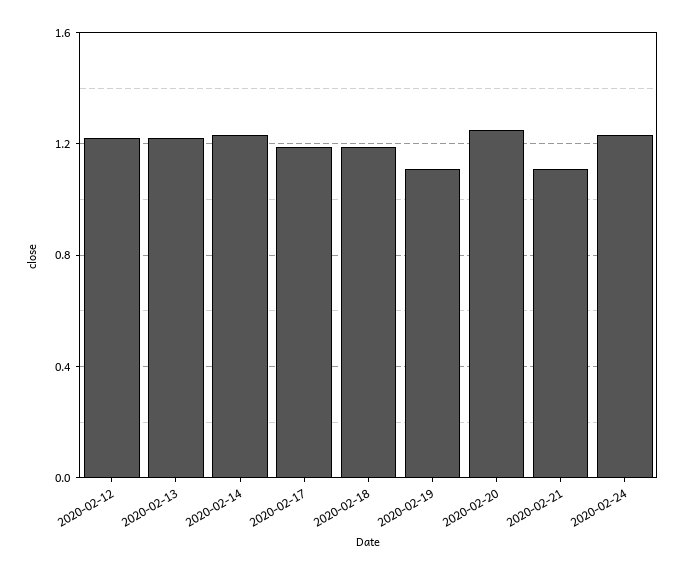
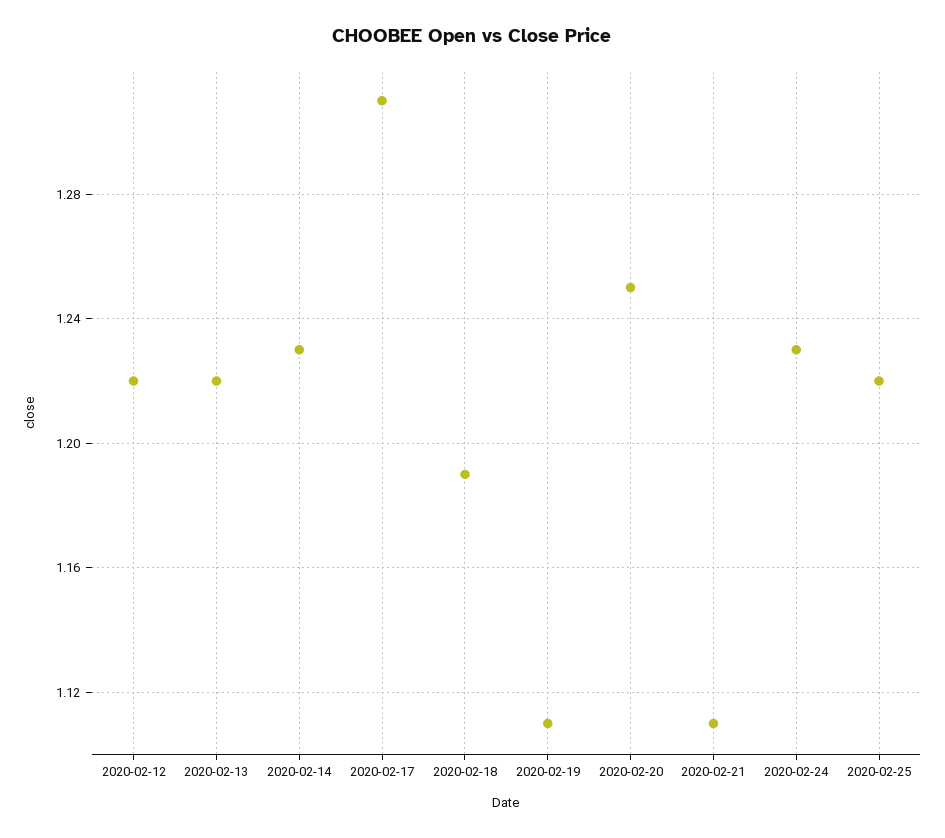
2020-02-17: 1.2 -> 1.31
2020-02-25: none -> 1.22

